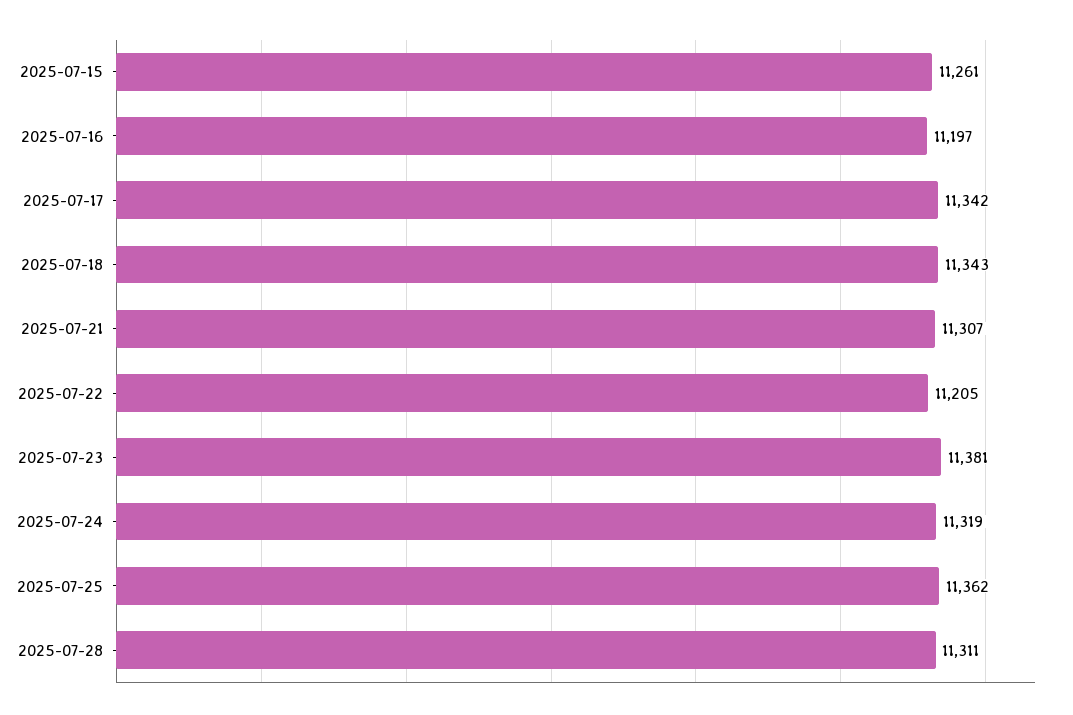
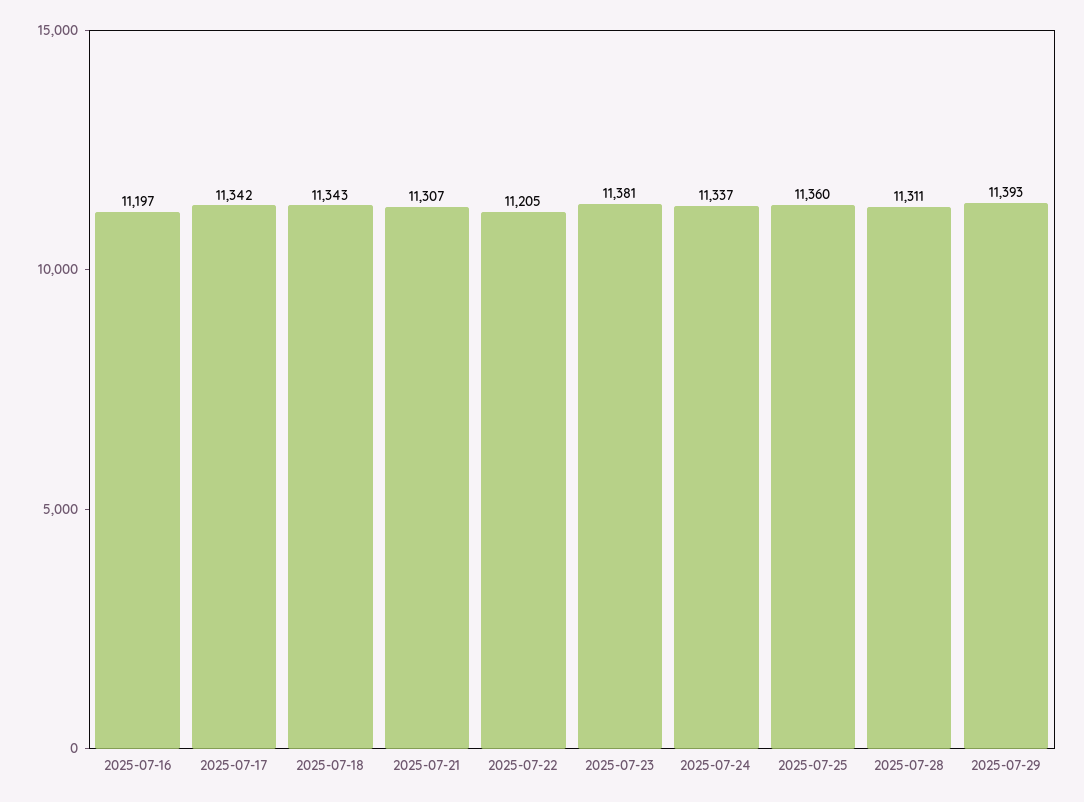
2025-07-15: 11261 -> none
2025-07-24: 11319 -> 11337
2025-07-25: 11362 -> 11360
2025-07-29: none -> 11393

